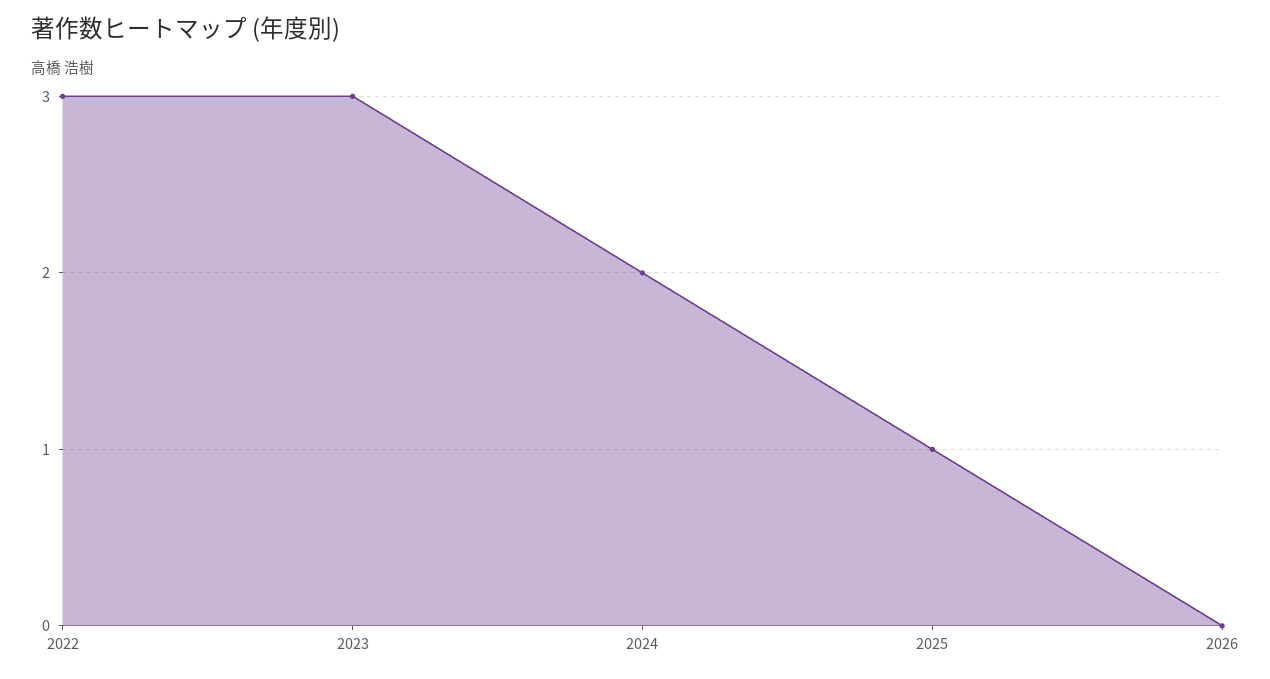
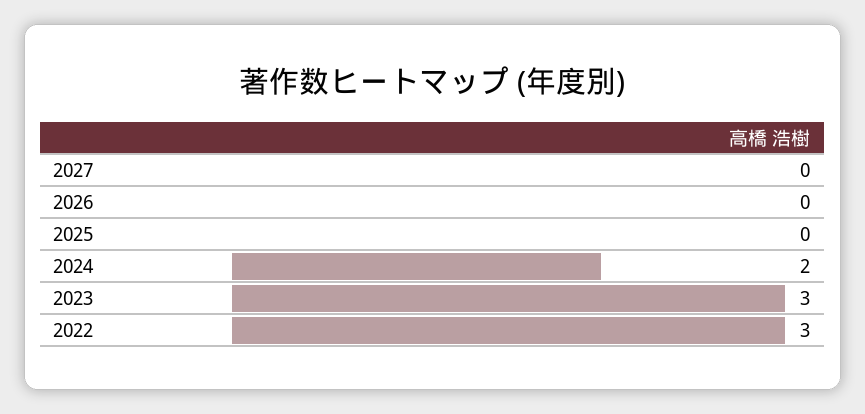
2025: 1 -> 0
2027: none -> 0

